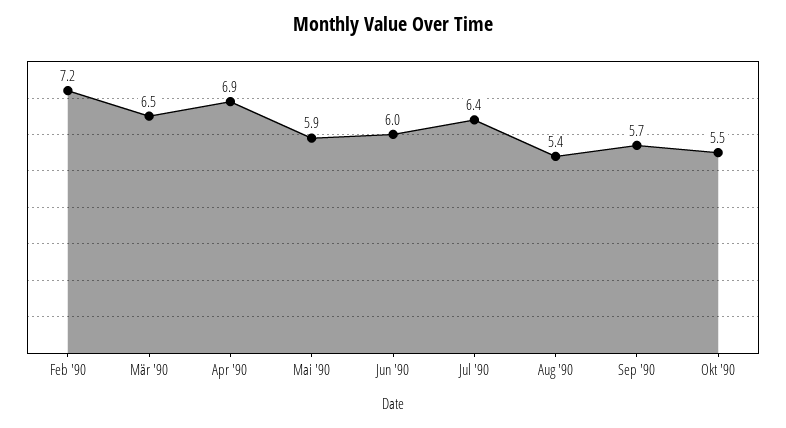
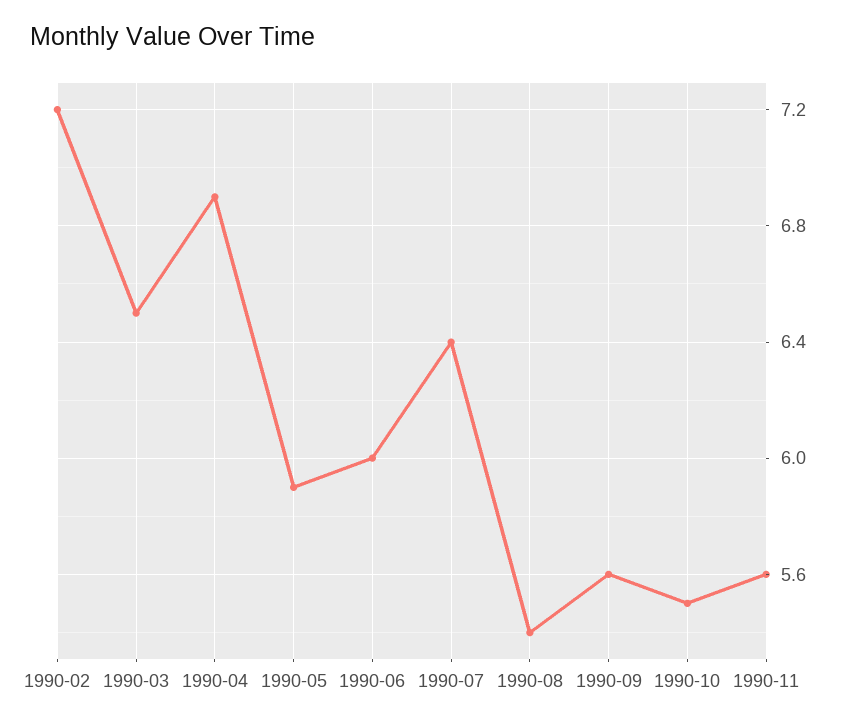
Sep '90: 5.7 -> 5.6
1990-11: none -> 5.6

